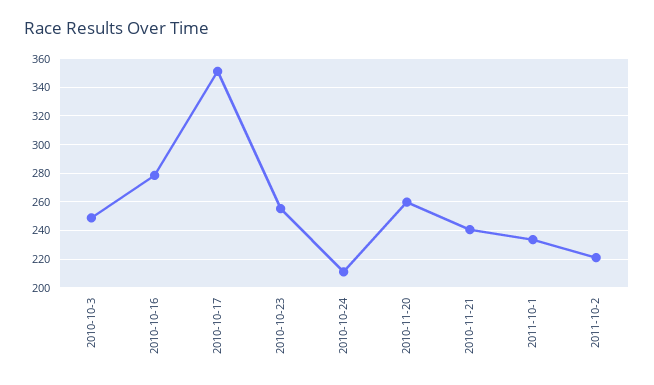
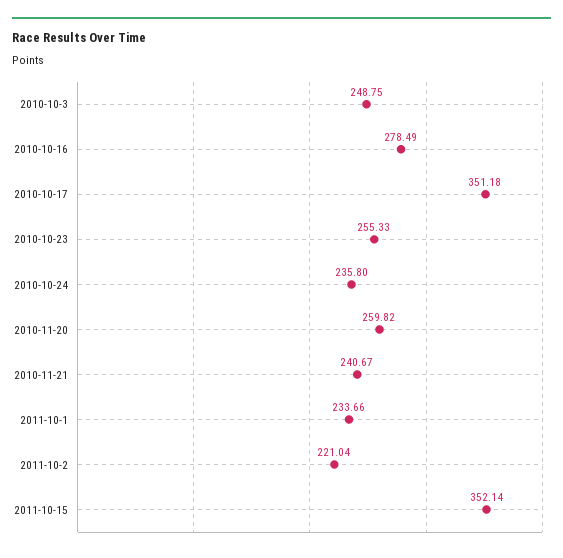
2010-10-24: 210 -> 235.8
2011-10-15: none -> 352.14

